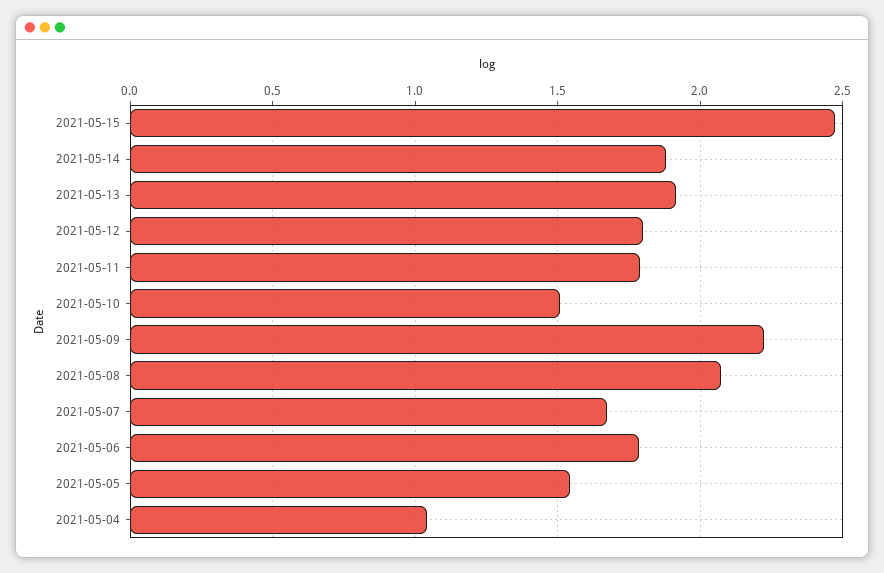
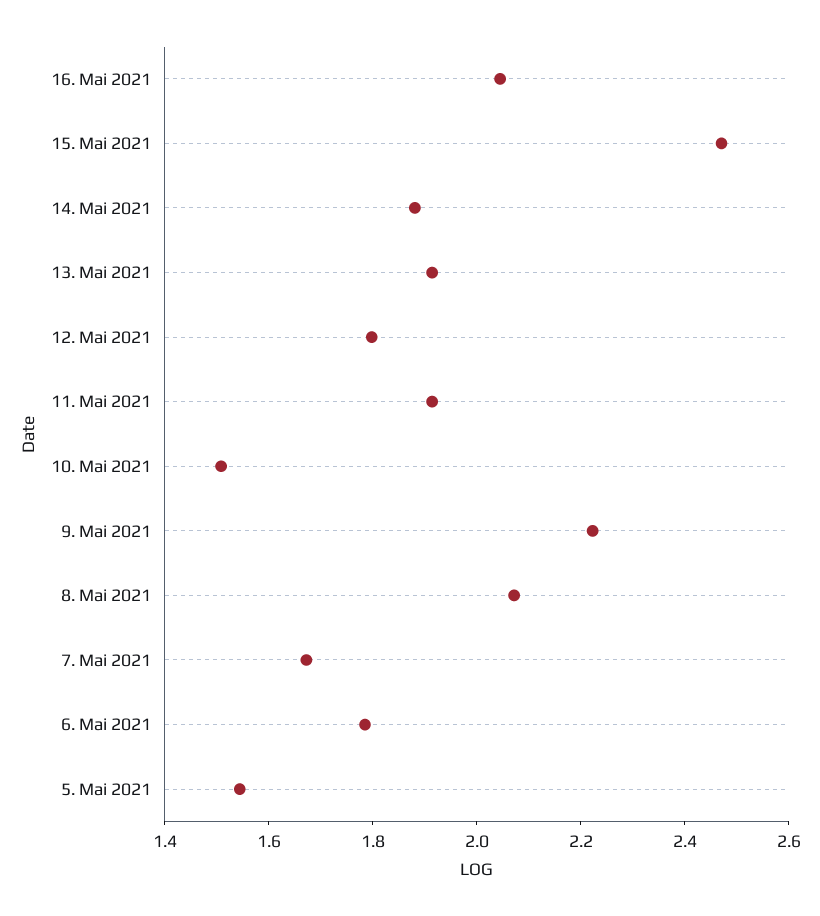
2021-05-11: 1.8 -> 1.9
2021-05-04: 1.05 -> none
16. Mai 2021: none -> 2.05

